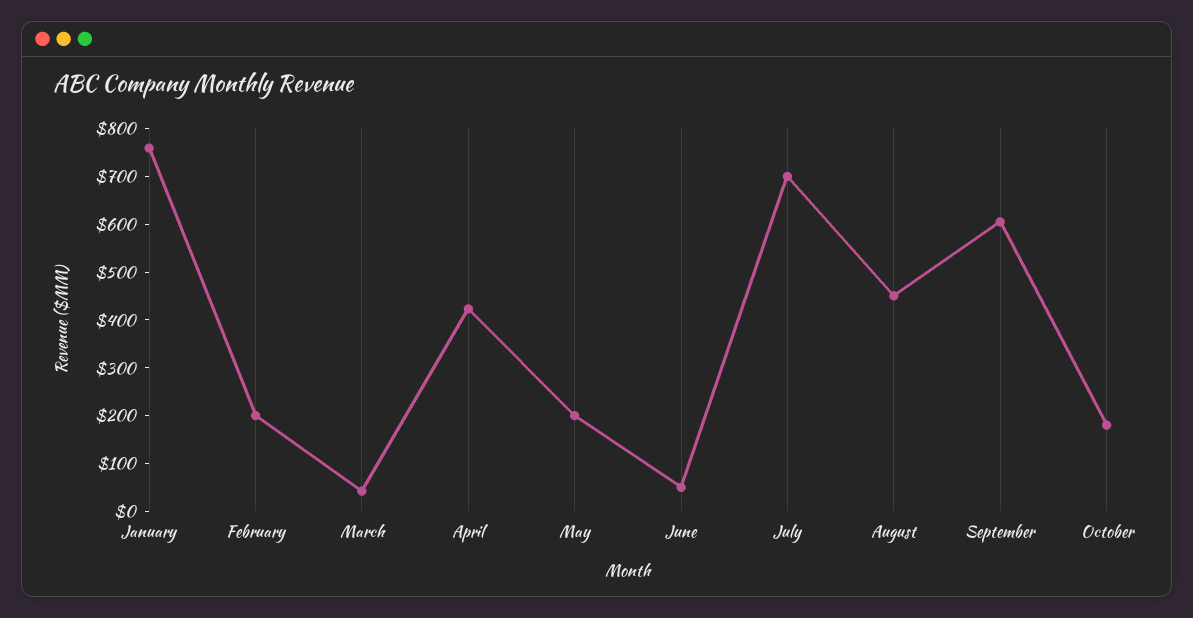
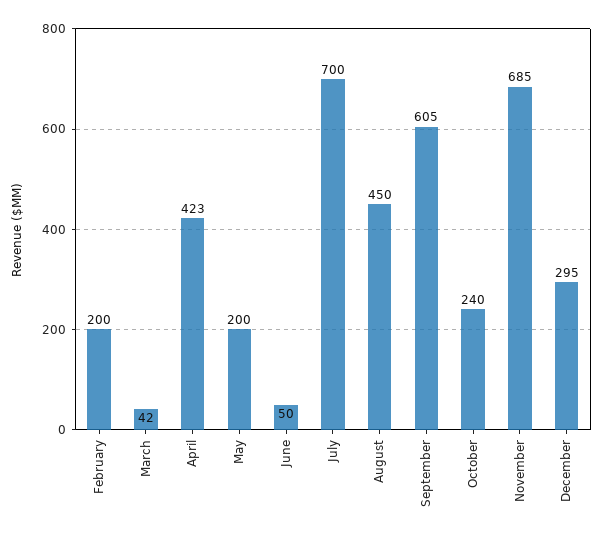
January: 760 -> none
October: 180 -> 240
November: none -> 685
December: none -> 295

